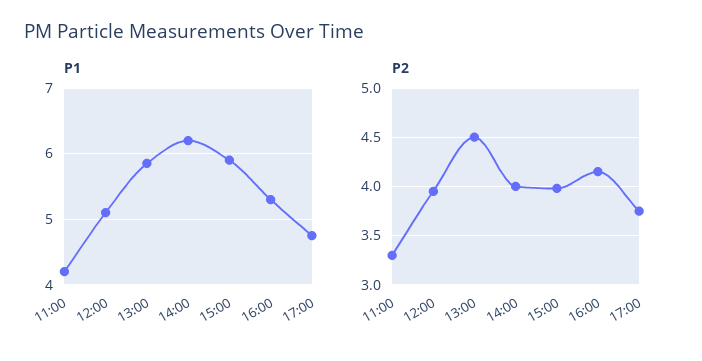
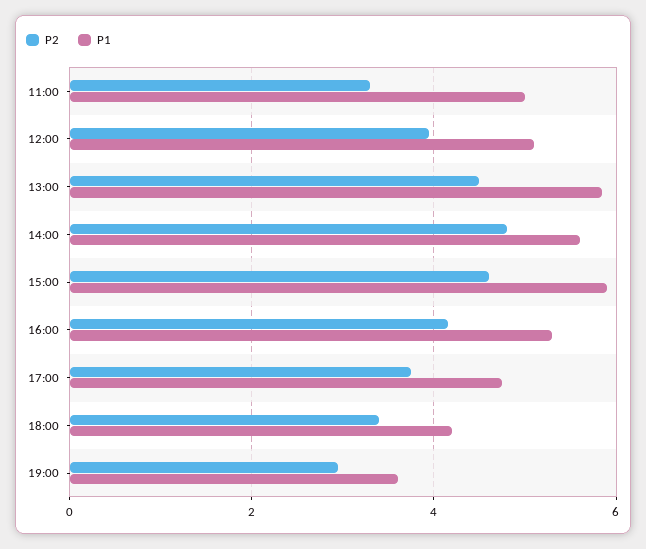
P1, 11:00: 4.2 -> 5
P1, 14:00: 6.2 -> 5.6
P2, 14:00: 4 -> 4.8
P2, 15:00: 4 -> 4.6
P2, 18:00: none -> 3.4
P1, 18:00: none -> 4.2
P2, 19:00: none -> 3
P1, 19:00: none -> 3.6

